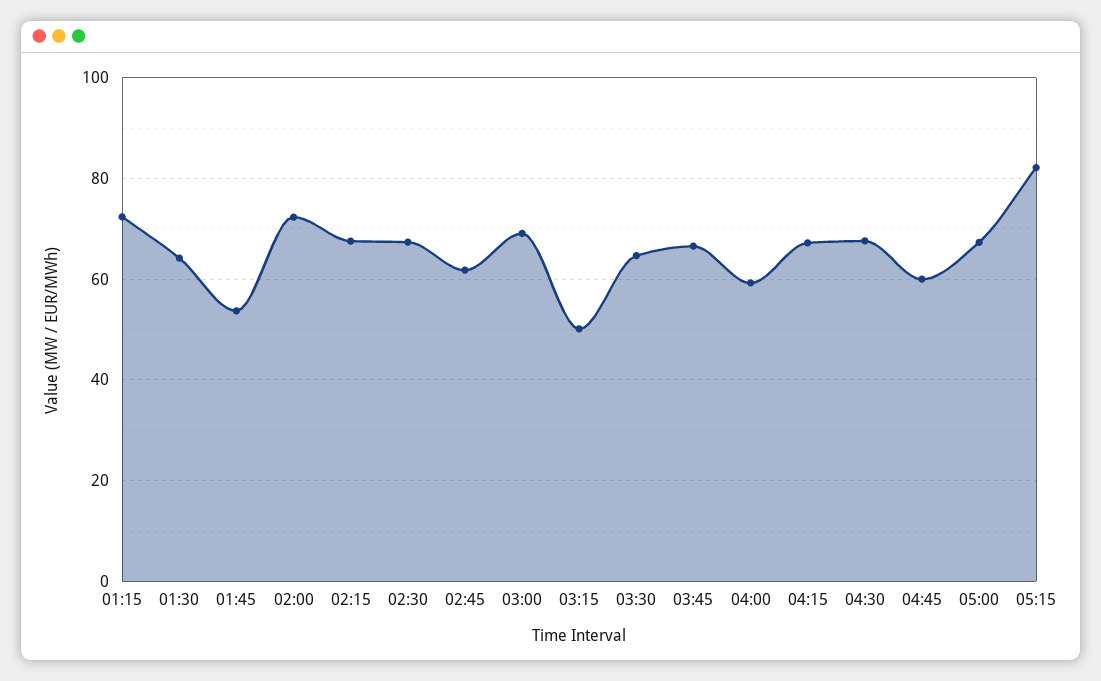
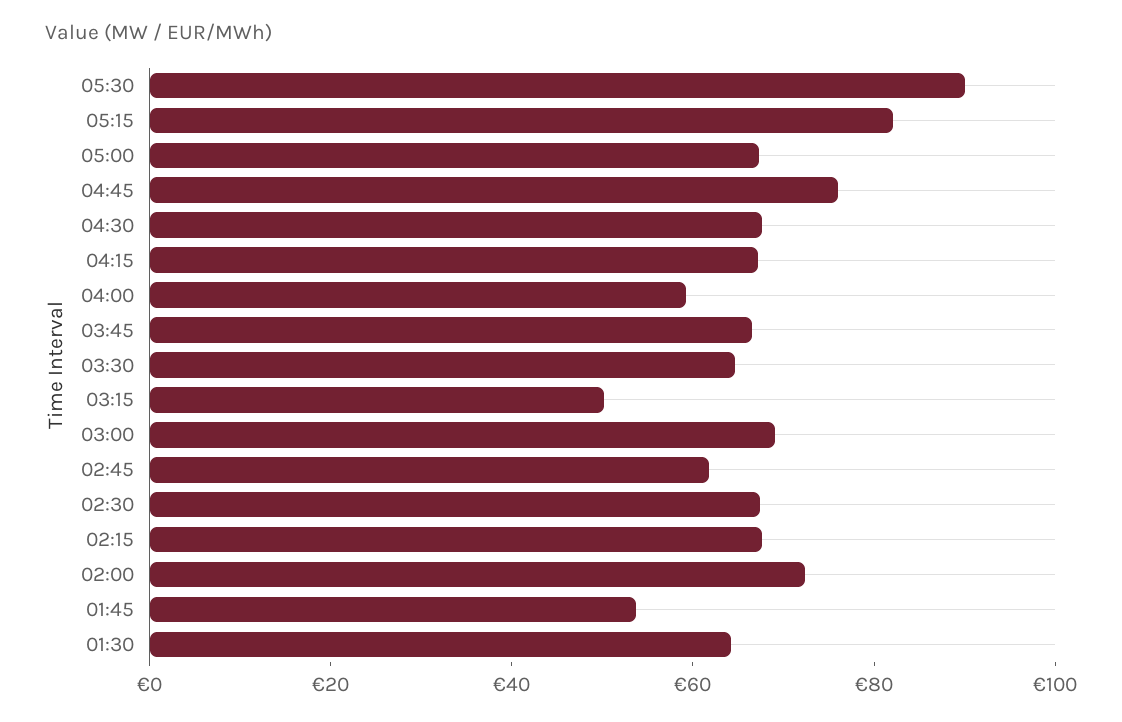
01:15: 72 -> none
04:45: 60 -> 75
05:30: none -> 90

